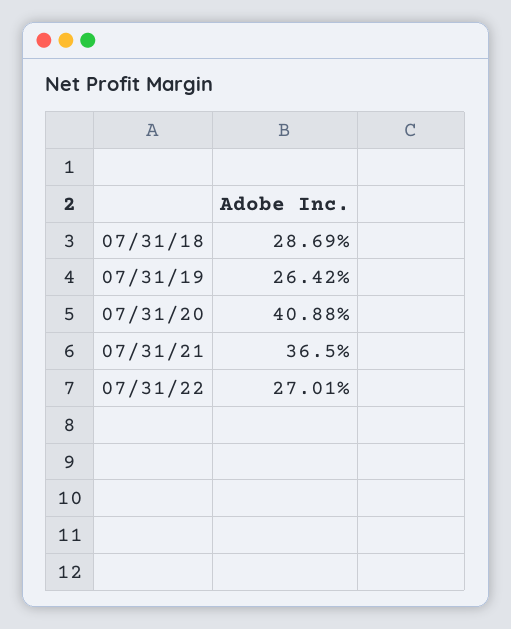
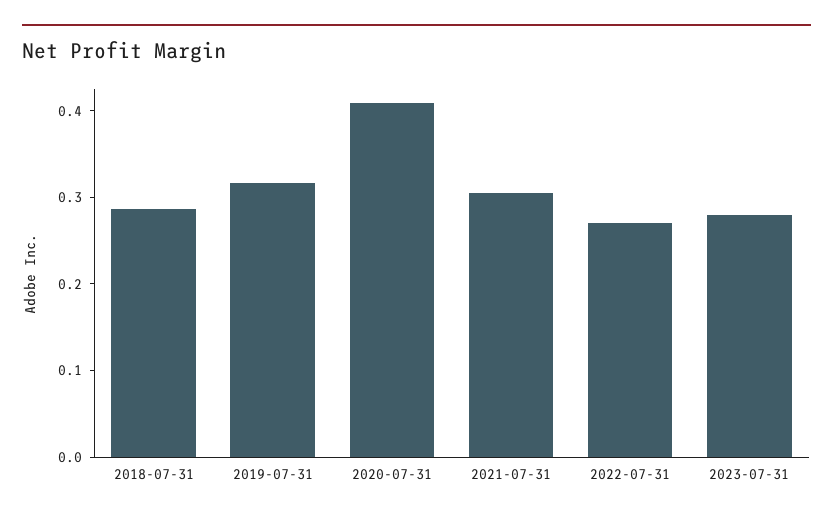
07/31/19: 0.2642 -> 0.32
07/31/21: 0.365 -> 0.3
2023-07-31: none -> 0.28

